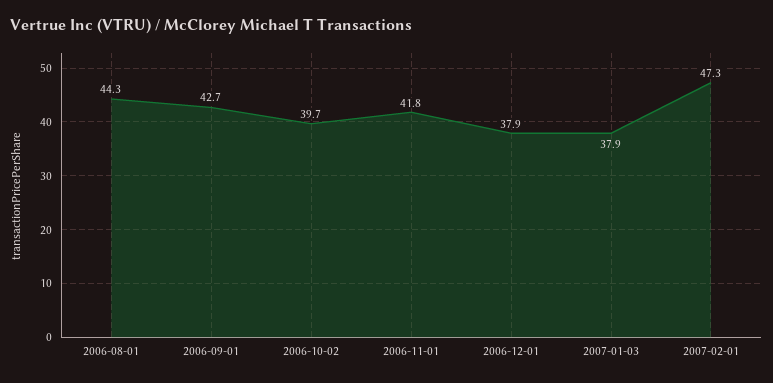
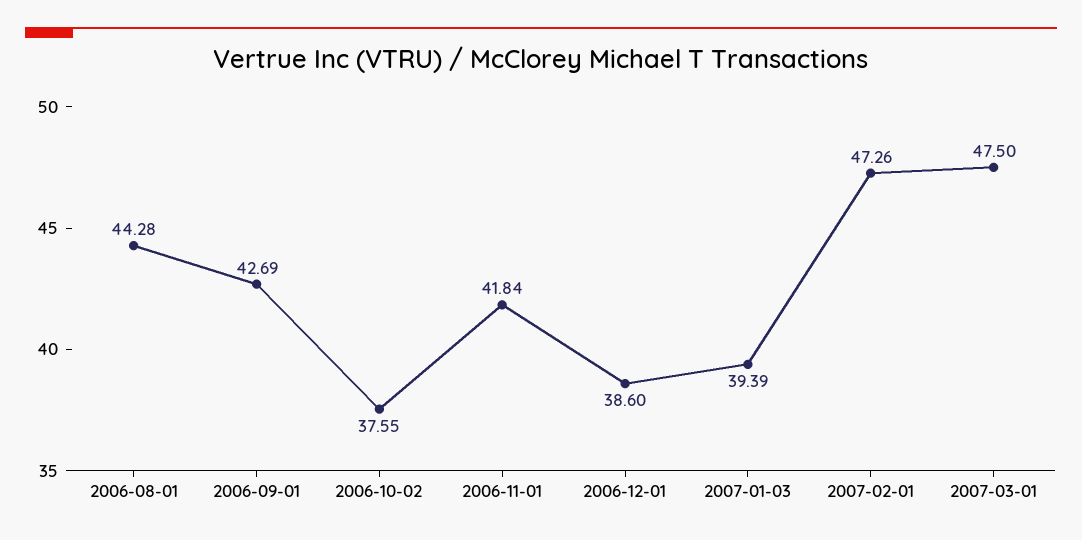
2006-10-02: 39.7 -> 37.55
2006-12-01: 37.9 -> 38.6
2007-01-03: 37.9 -> 39.39
2007-03-01: none -> 47.5

